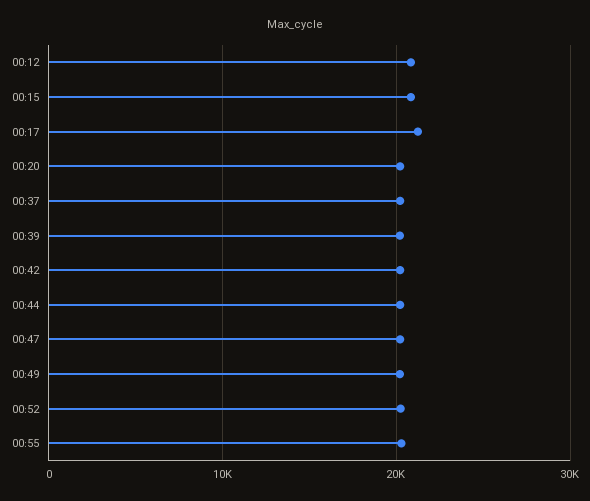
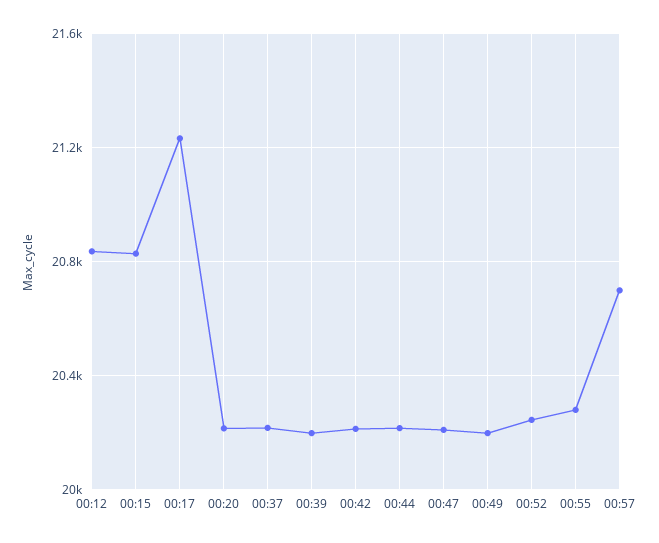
00:57: none -> 20700

